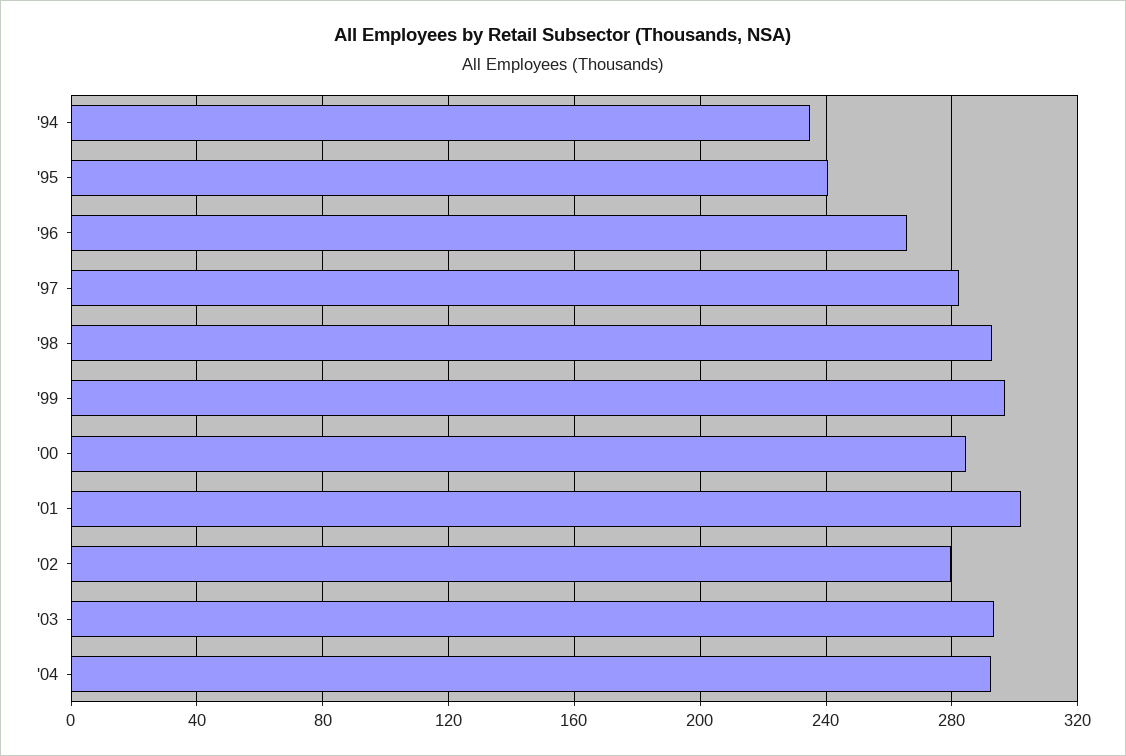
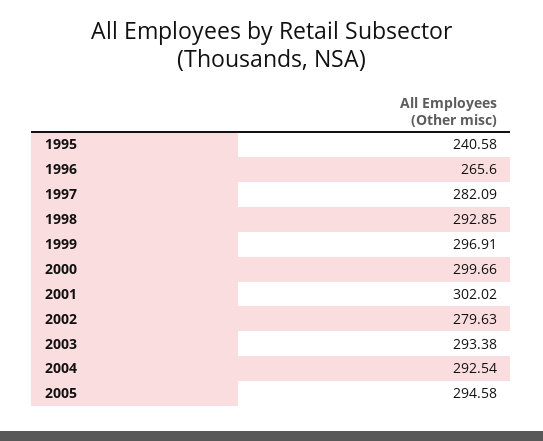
'94: 235 -> none
'00: 285 -> 299.66
2005: none -> 294.58

